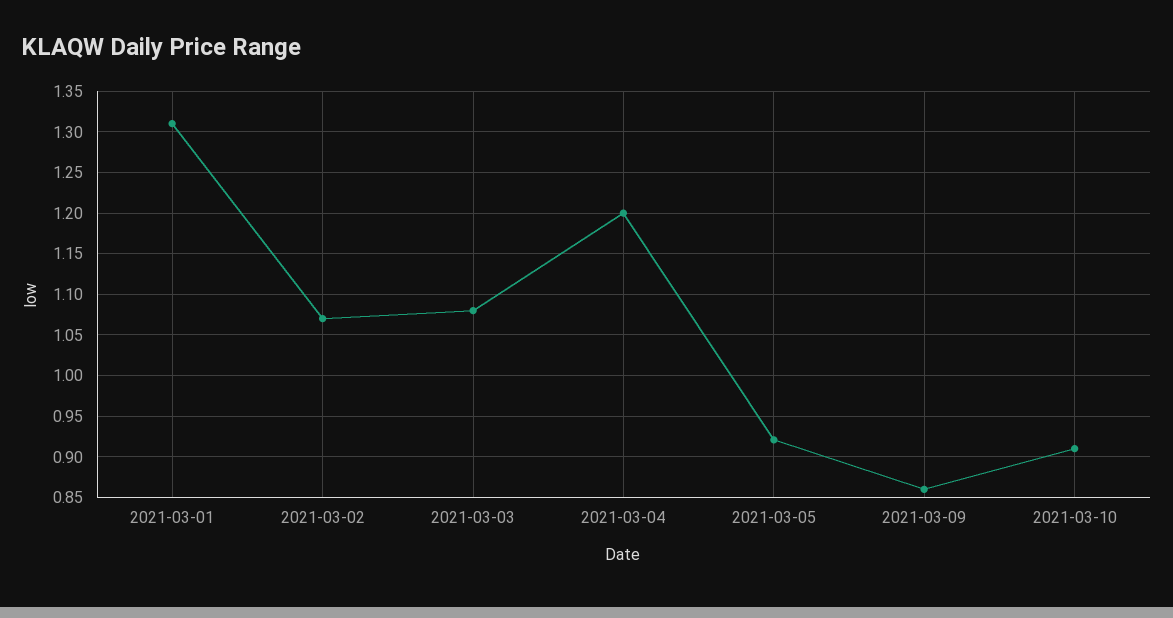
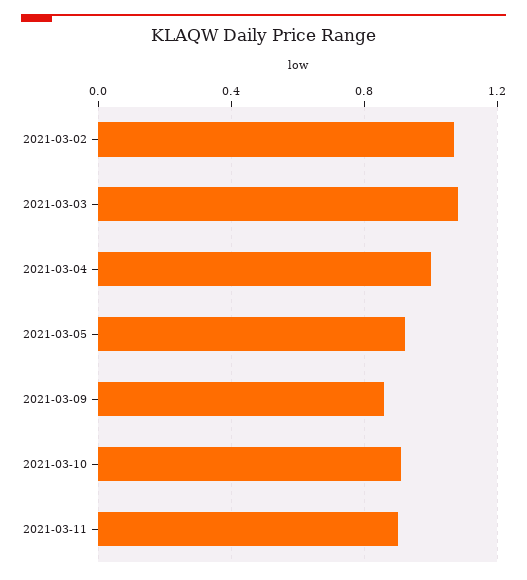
2021-03-01: 1.31 -> none
2021-03-04: 1.2 -> 1
2021-03-11: none -> 0.9

